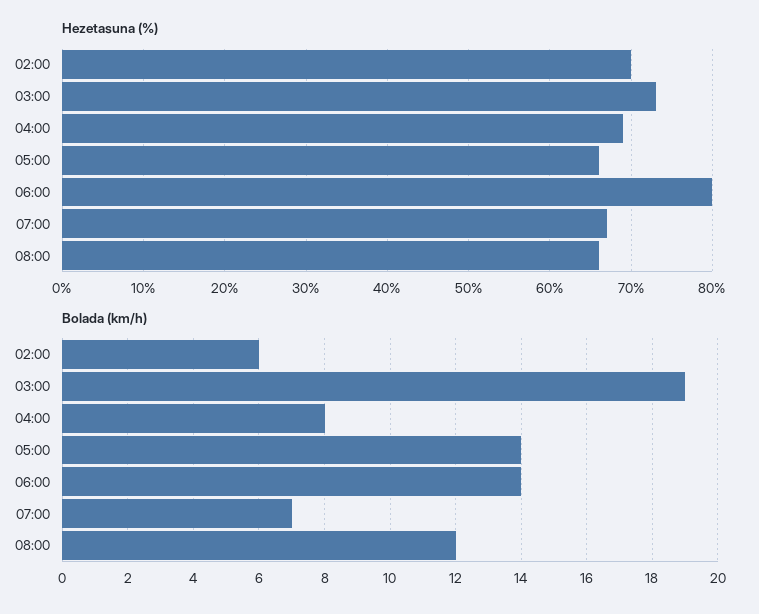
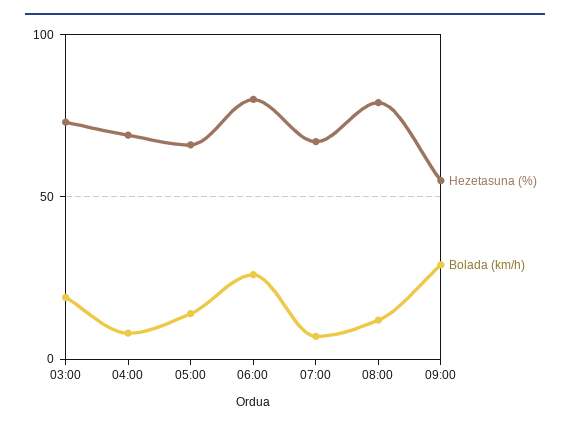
Hezetasuna (%), 02:00: 70 -> none
Hezetasuna (%), 08:00: 66 -> 80
Bolada (km/h), 02:00: 6 -> none
Bolada (km/h), 06:00: 14 -> 25
Hezetasuna (%), 09:00: none -> 55
Bolada (km/h), 09:00: none -> 30

